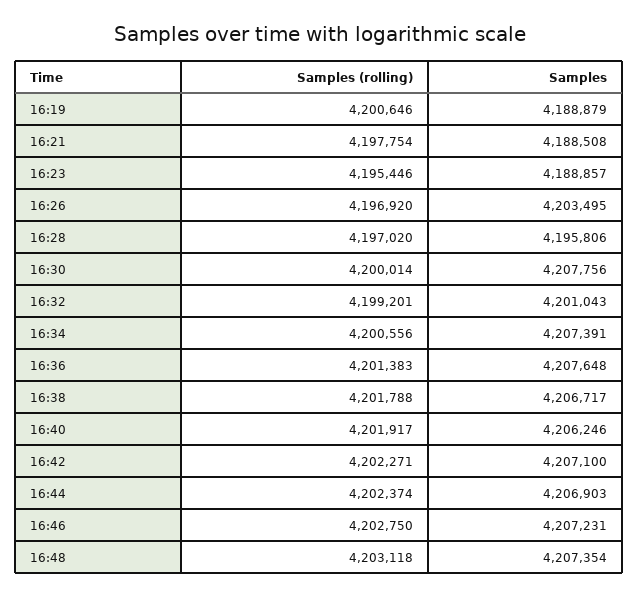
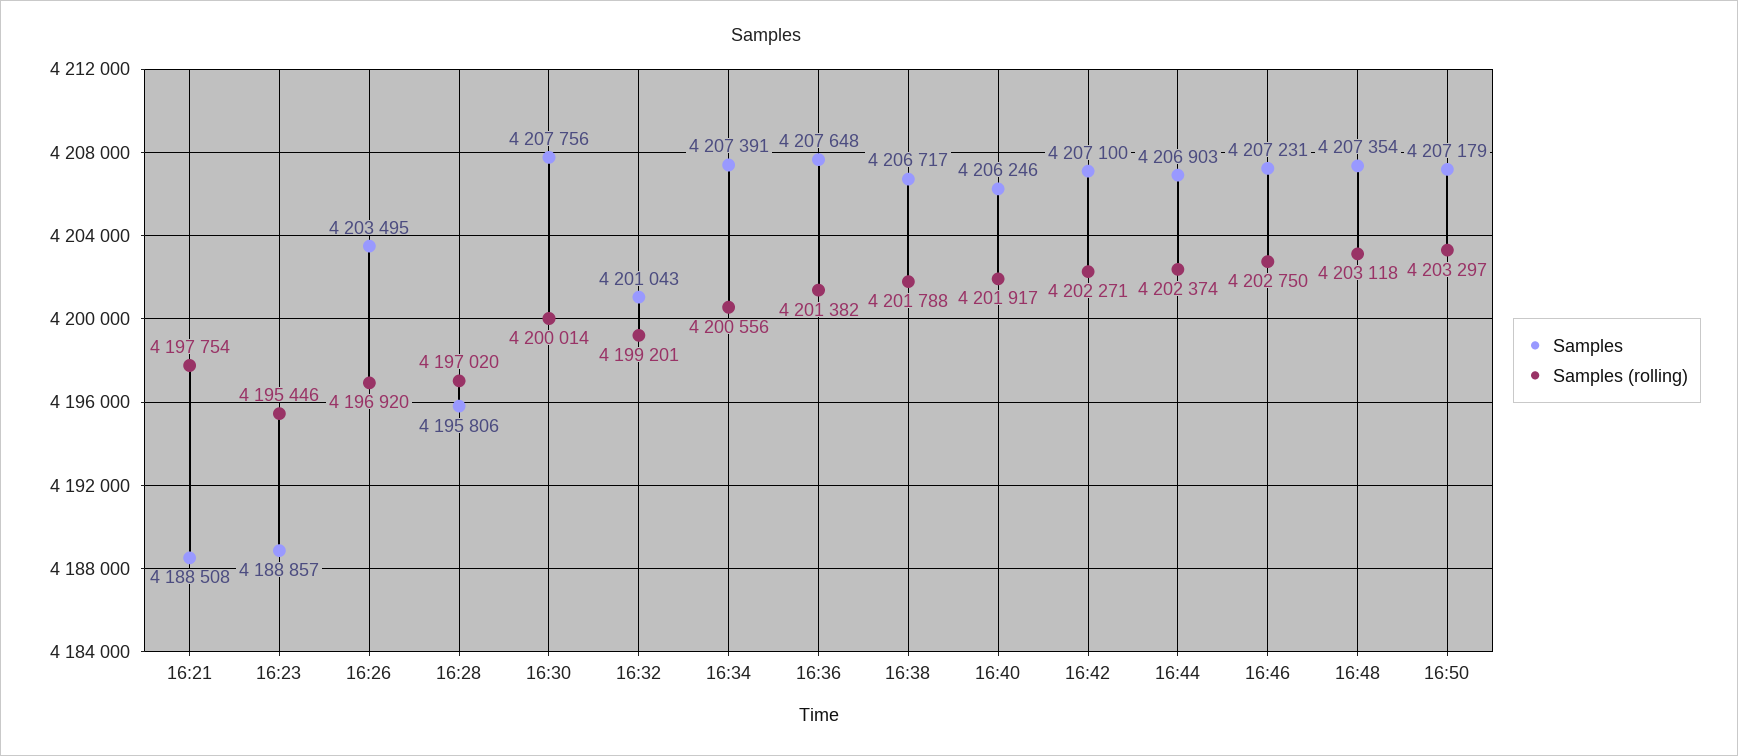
Samples (rolling), 16:19: 4200646 -> none
Samples, 16:19: 4188879 -> none
Samples (rolling), 16:36: 4201383 -> 4201382
Samples, 16:50: none -> 4207179
Samples (rolling), 16:50: none -> 4203297

